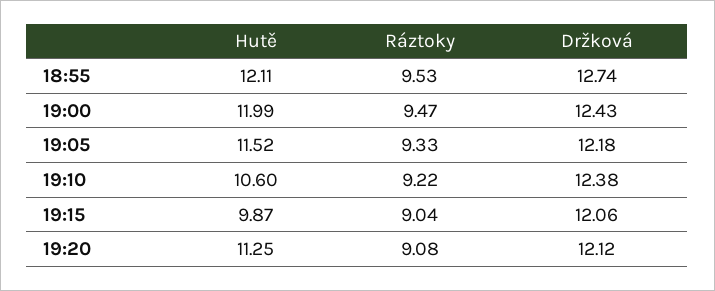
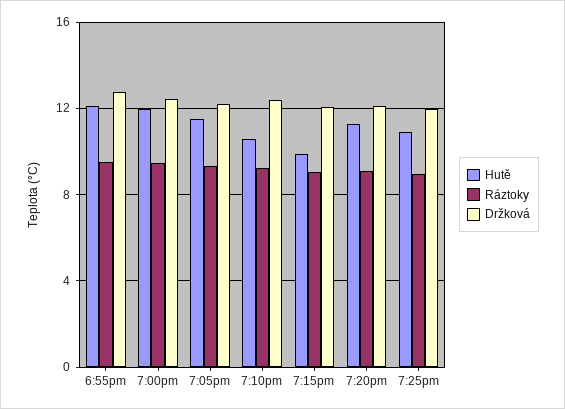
Hutě, 7:25pm: none -> 11
Ráztoky, 7:25pm: none -> 9
Držková, 7:25pm: none -> 12

